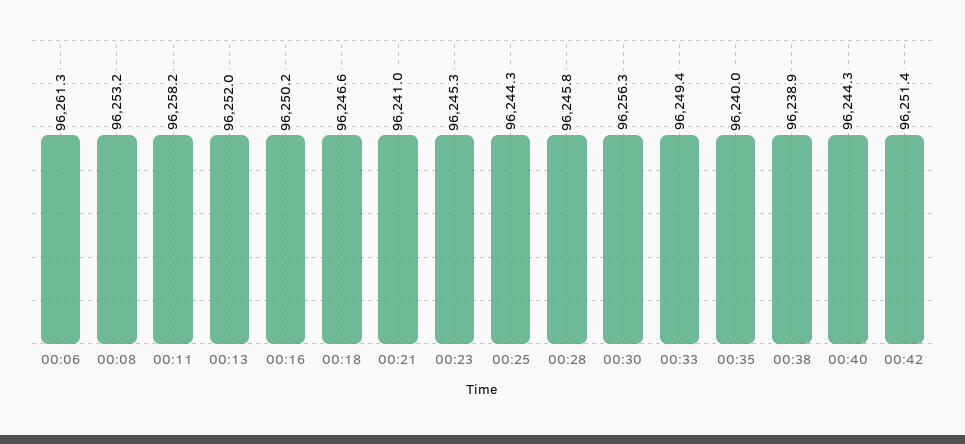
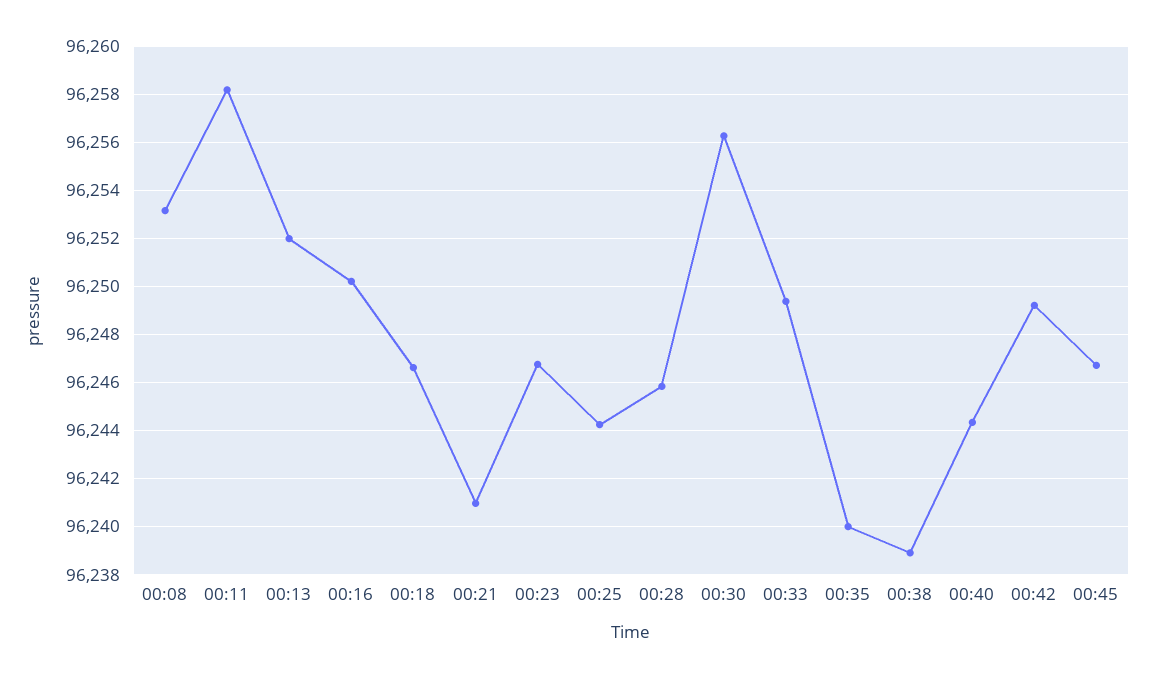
00:06: 96261.3 -> none
00:23: 96245.3 -> 96246.75
00:42: 96251.4 -> 96249.25
00:45: none -> 96246.75

